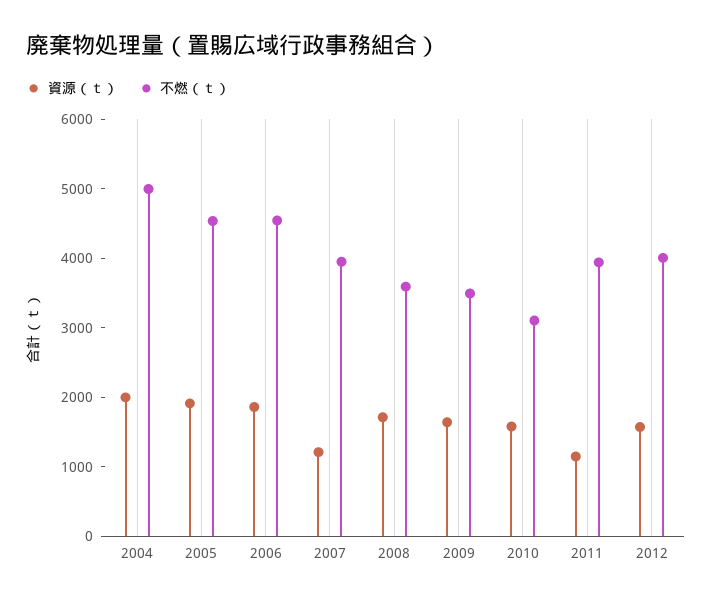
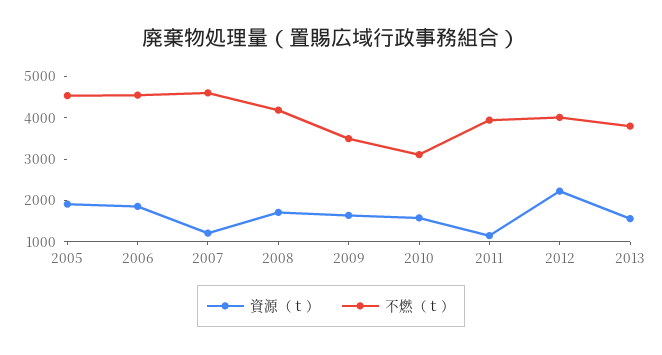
資源（ｔ）, 2004: 2000 -> none
不燃（ｔ）, 2004: 5000 -> none
不燃（ｔ）, 2007: 4000 -> 4600
不燃（ｔ）, 2008: 3600 -> 4200
資源（ｔ）, 2012: 1600 -> 2200
資源（ｔ）, 2013: none -> 1600
不燃（ｔ）, 2013: none -> 3800

